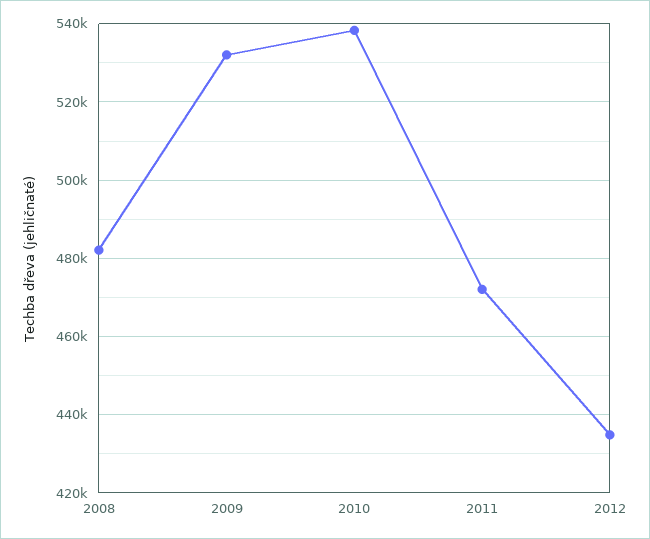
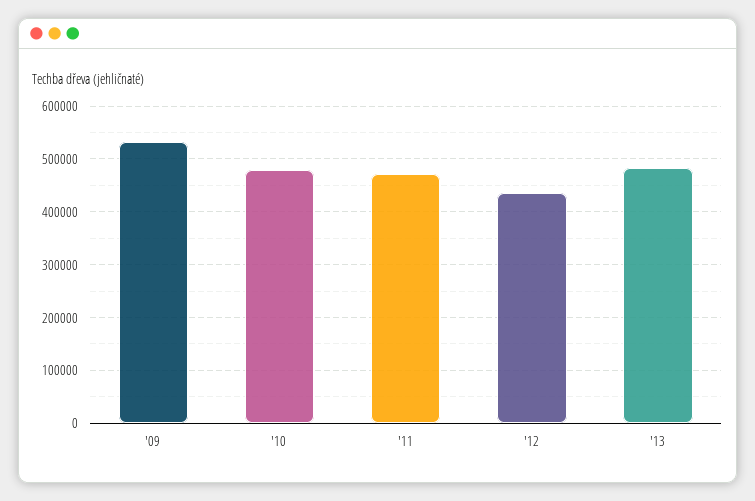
2008: 482000 -> none
2010: 538000 -> 480000
'13: none -> 480000

